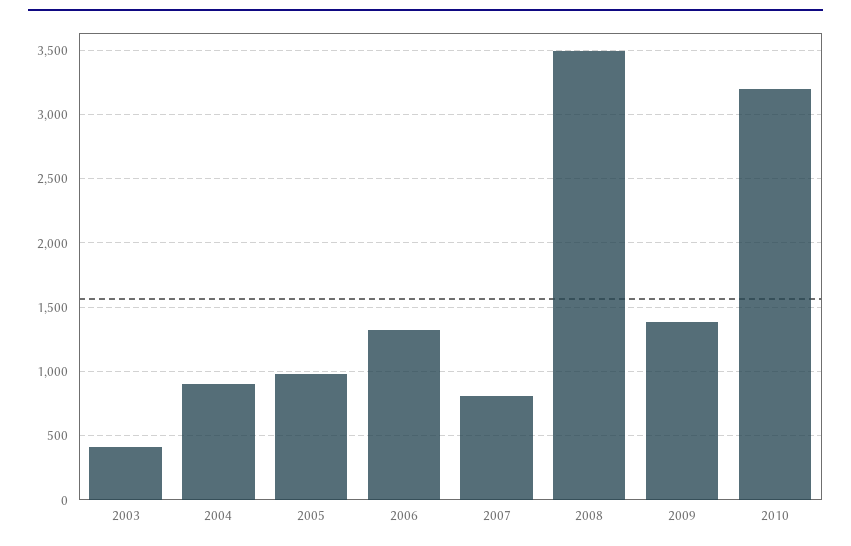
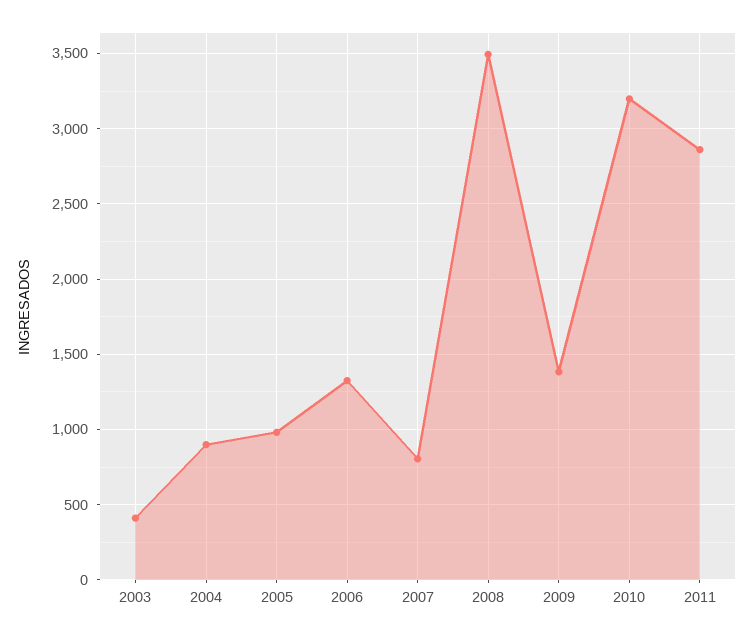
2011: none -> 2850

